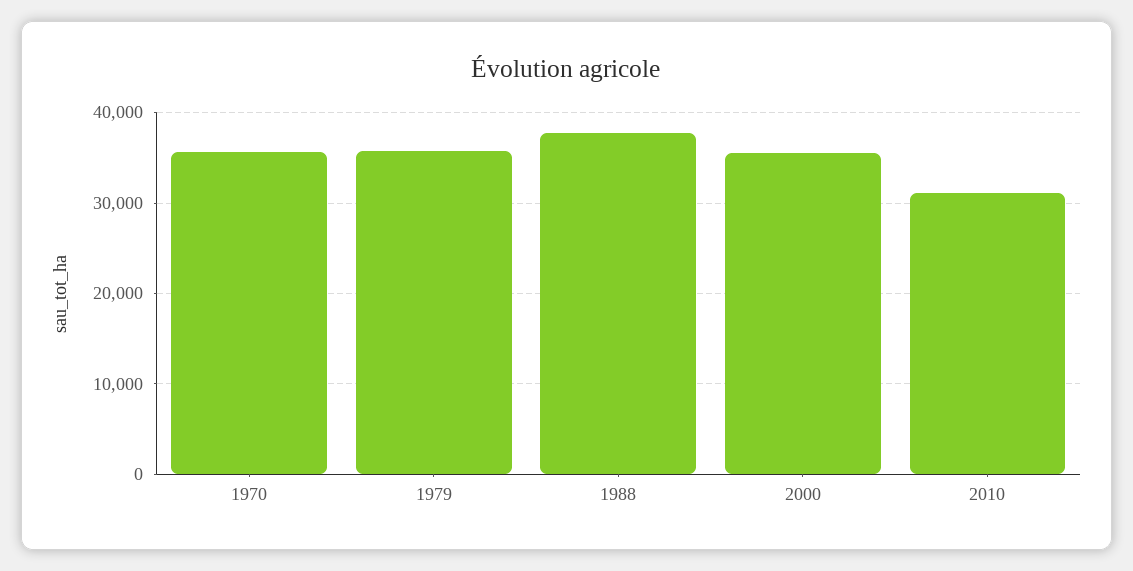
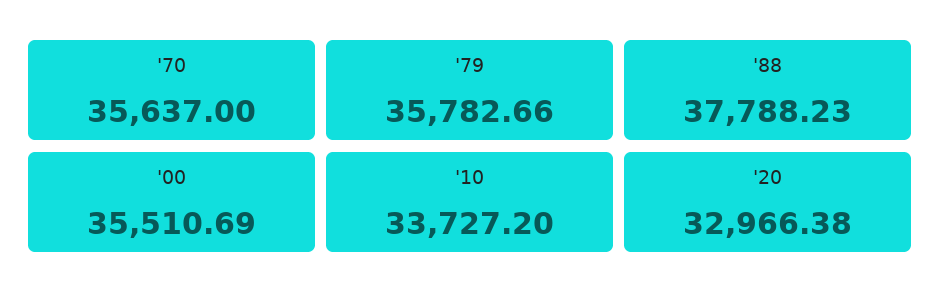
2010: 31000 -> 33727.2
'20: none -> 32966.38

